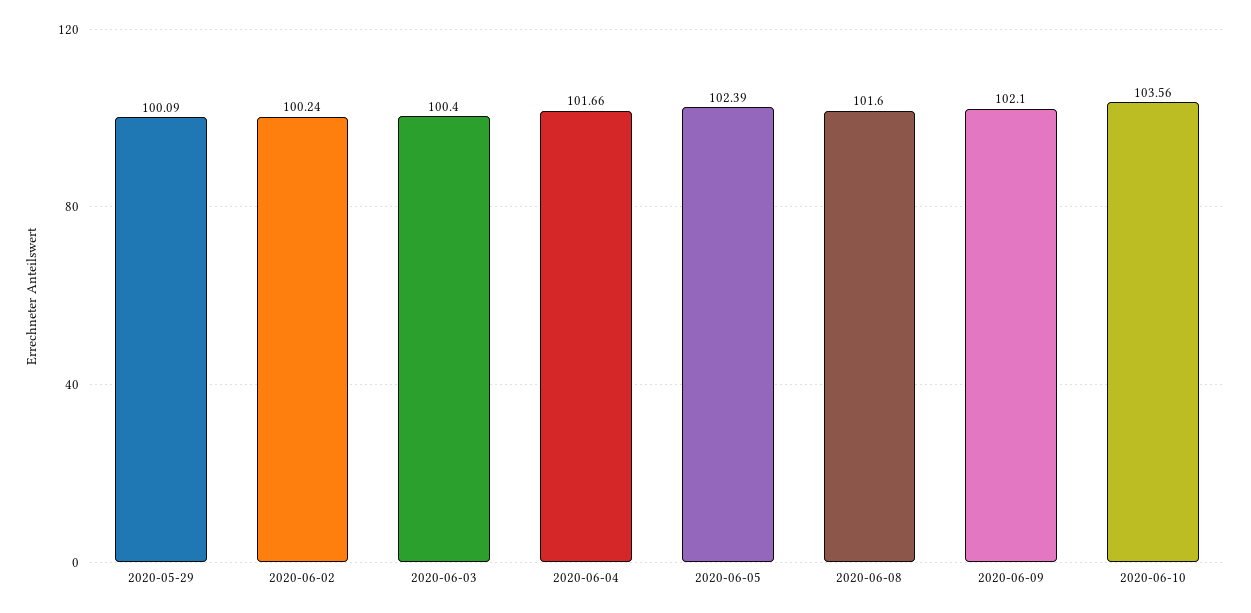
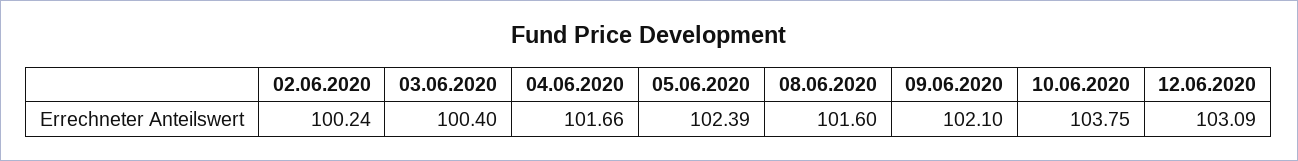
2020-05-29: 100.09 -> none
2020-06-10: 103.56 -> 103.75
12.06.2020: none -> 103.09

